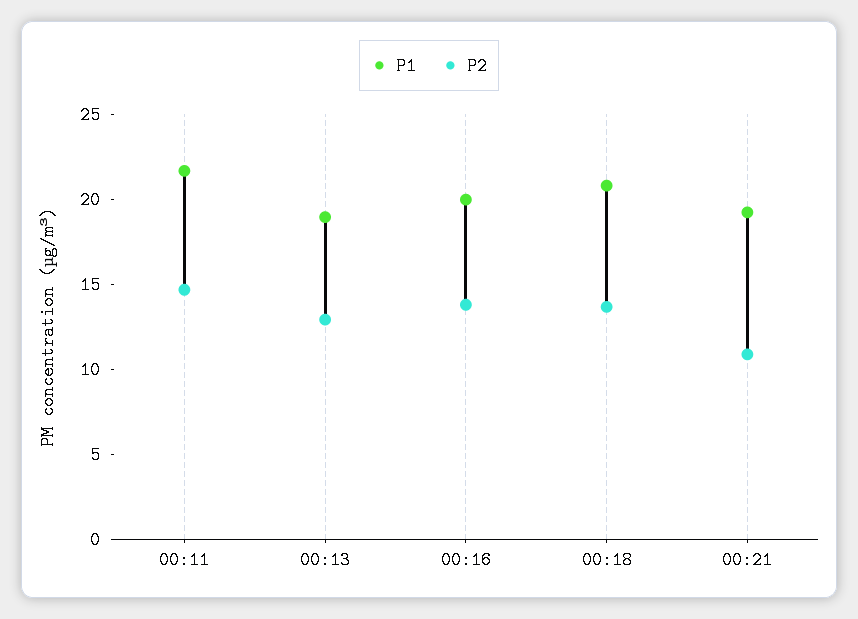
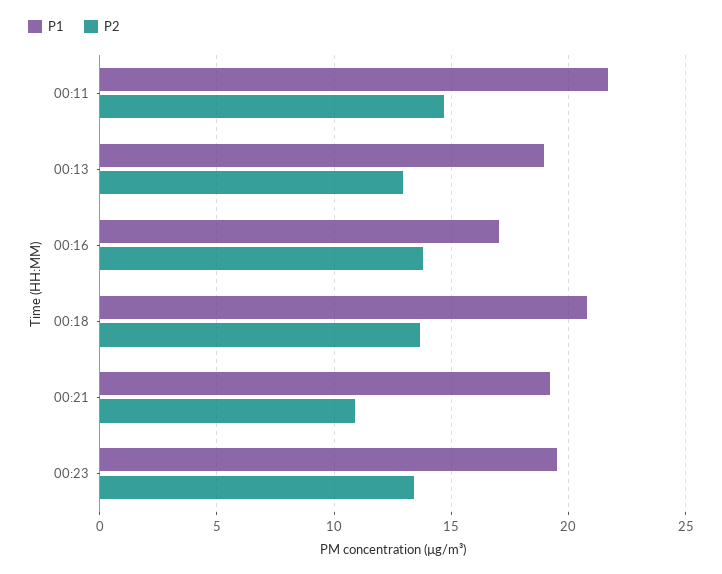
P1, 00:16: 20 -> 17
P1, 00:23: none -> 19.5
P2, 00:23: none -> 13.5

